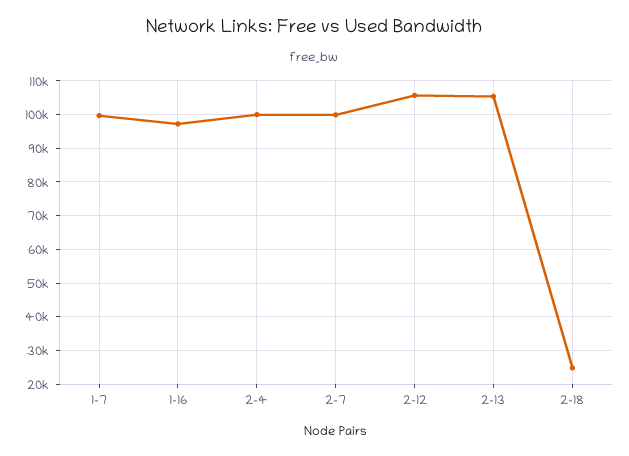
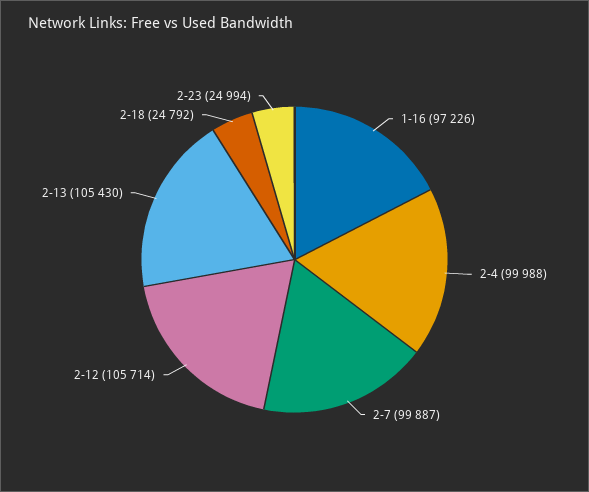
1-7: 100000 -> none
2-23: none -> 24994

